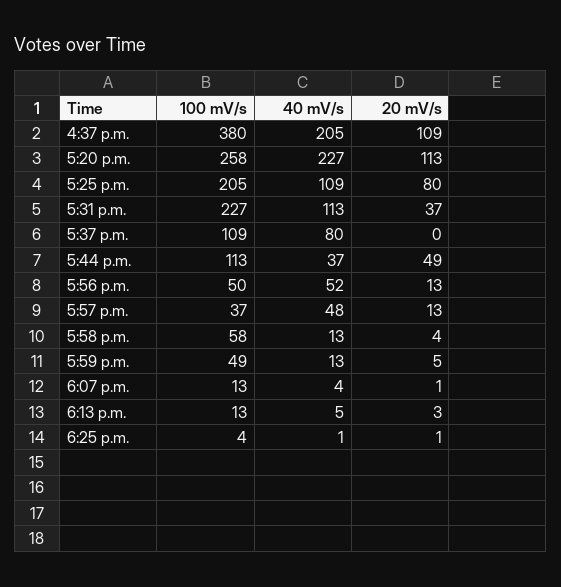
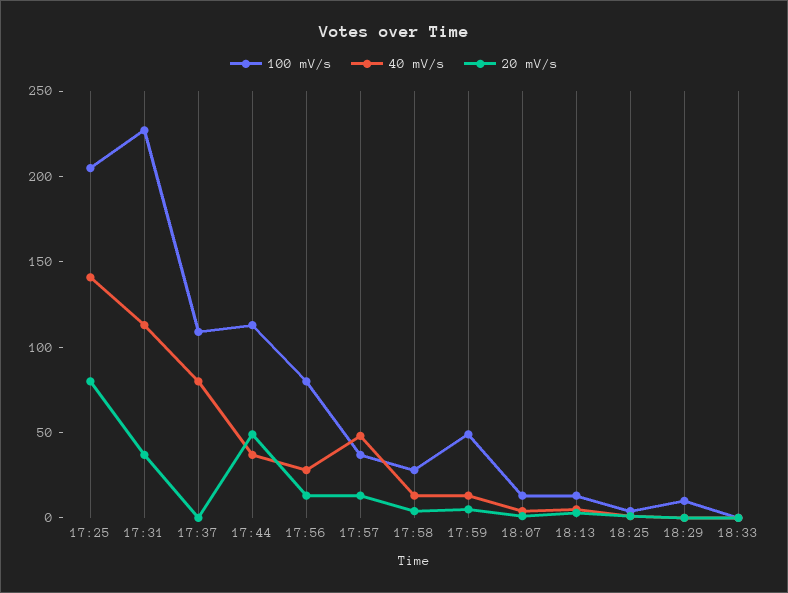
100 mV/s, 4:37 p.m.: 380 -> none
40 mV/s, 4:37 p.m.: 205 -> none
20 mV/s, 4:37 p.m.: 109 -> none
100 mV/s, 5:20 p.m.: 258 -> none
40 mV/s, 5:20 p.m.: 227 -> none
20 mV/s, 5:20 p.m.: 113 -> none
40 mV/s, 5:25 p.m.: 109 -> 140
100 mV/s, 5:56 p.m.: 50 -> 80
40 mV/s, 5:56 p.m.: 52 -> 30
100 mV/s, 5:58 p.m.: 58 -> 30
100 mV/s, 18:29: none -> 10
40 mV/s, 18:29: none -> 0
20 mV/s, 18:29: none -> 0
100 mV/s, 18:33: none -> 0
40 mV/s, 18:33: none -> 0
20 mV/s, 18:33: none -> 0

